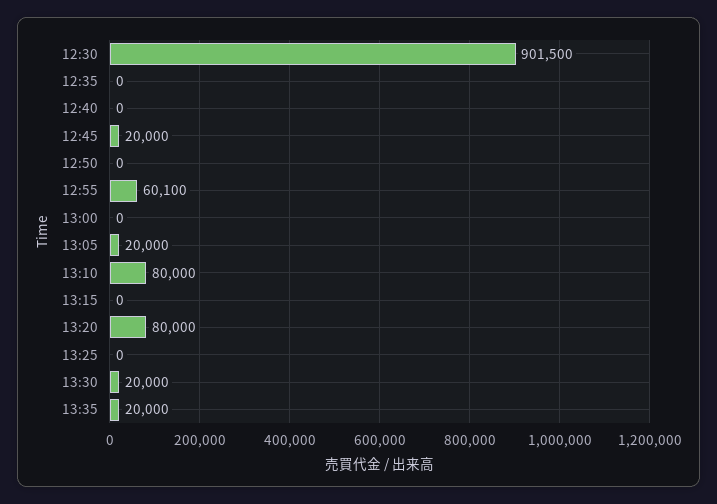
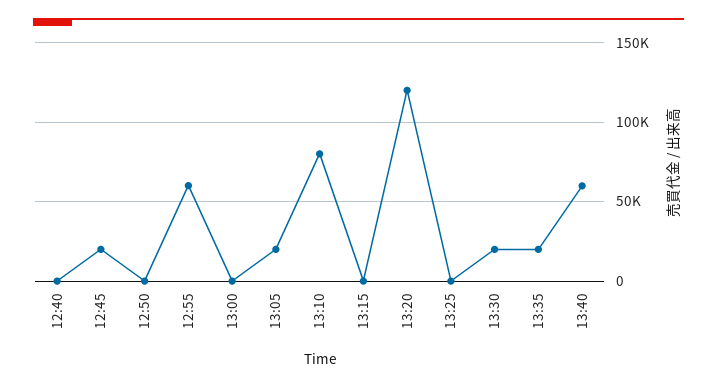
12:30: 901500 -> none
12:35: 0 -> none
13:20: 80000 -> 120000
13:40: none -> 60000

